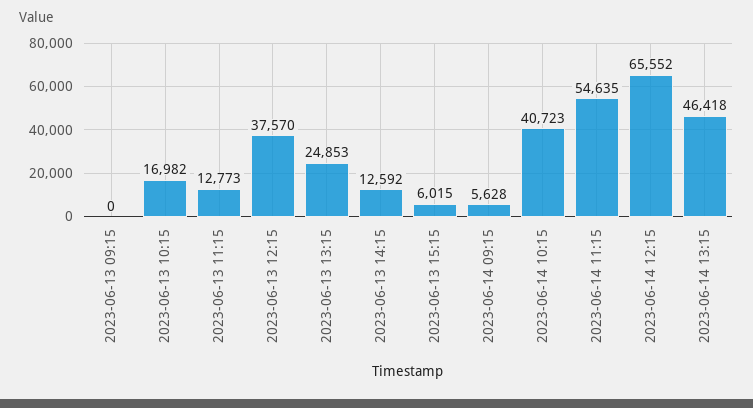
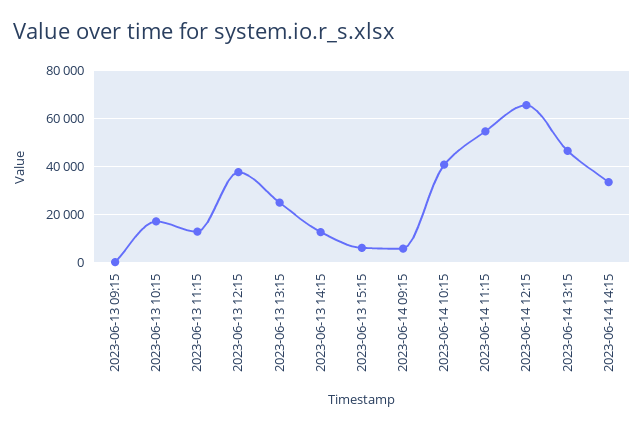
2023-06-14 14:15: none -> 35000

